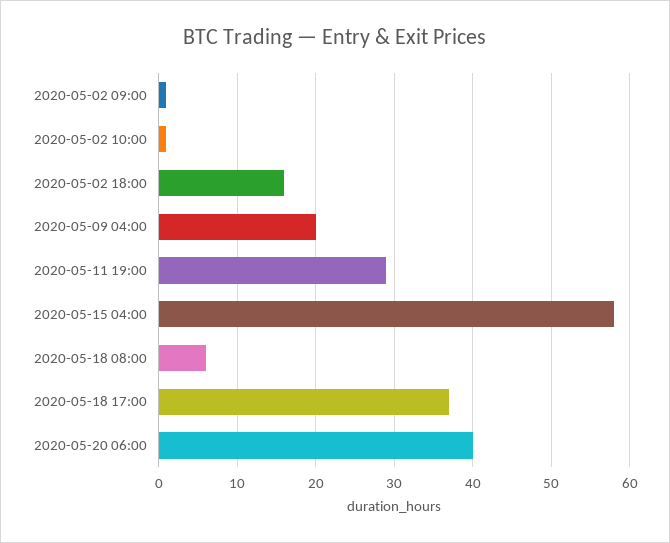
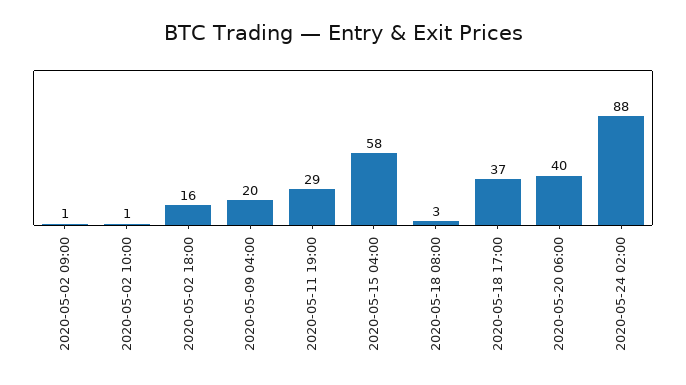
2020-05-18 08:00: 6 -> 3
2020-05-24 02:00: none -> 88

